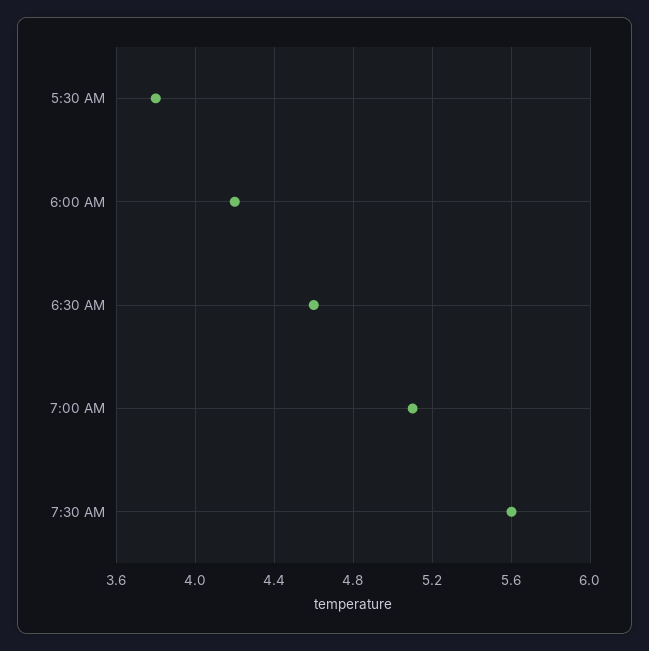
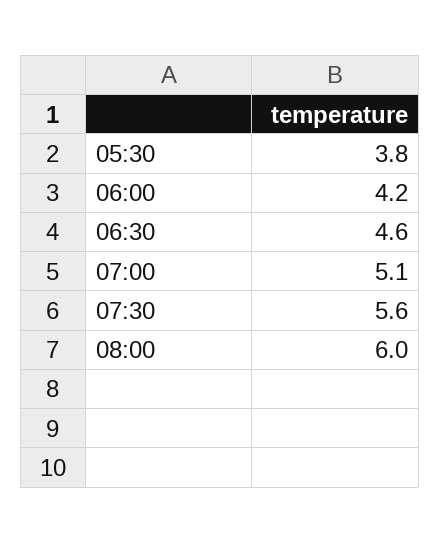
08:00: none -> 6

